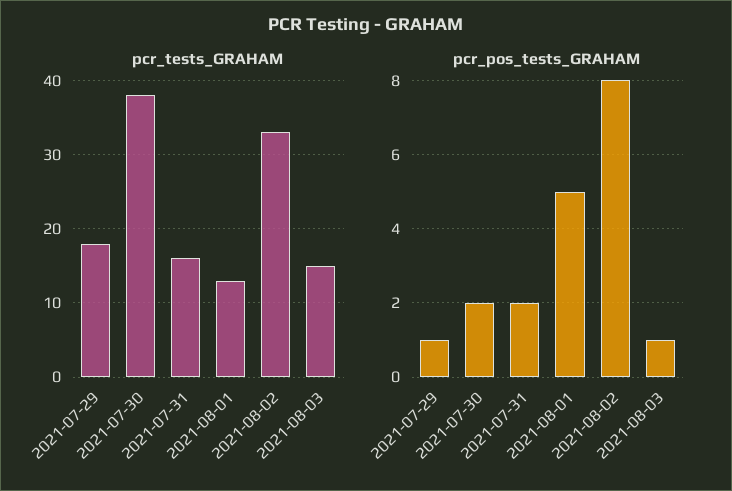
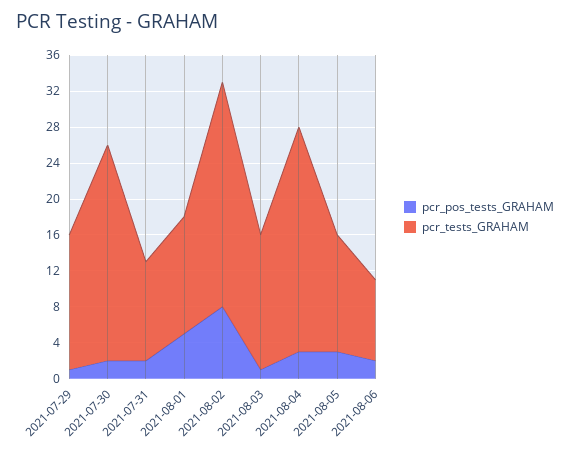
pcr_tests_GRAHAM, 2021-07-29: 18 -> 15
pcr_tests_GRAHAM, 2021-07-30: 38 -> 24
pcr_tests_GRAHAM, 2021-07-31: 16 -> 11
pcr_tests_GRAHAM, 2021-08-02: 33 -> 25
pcr_pos_tests_GRAHAM, 2021-08-04: none -> 3
pcr_tests_GRAHAM, 2021-08-04: none -> 25
pcr_pos_tests_GRAHAM, 2021-08-05: none -> 3
pcr_tests_GRAHAM, 2021-08-05: none -> 13
pcr_pos_tests_GRAHAM, 2021-08-06: none -> 2
pcr_tests_GRAHAM, 2021-08-06: none -> 9

